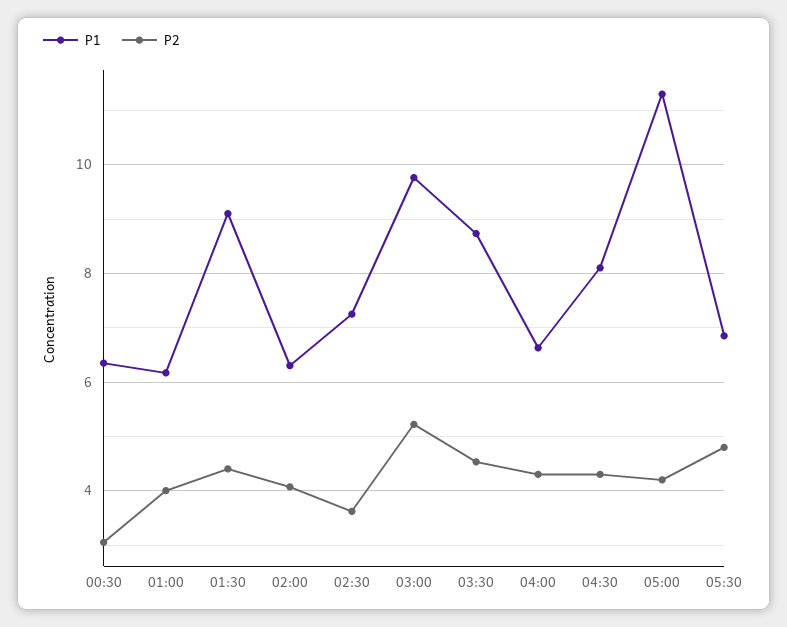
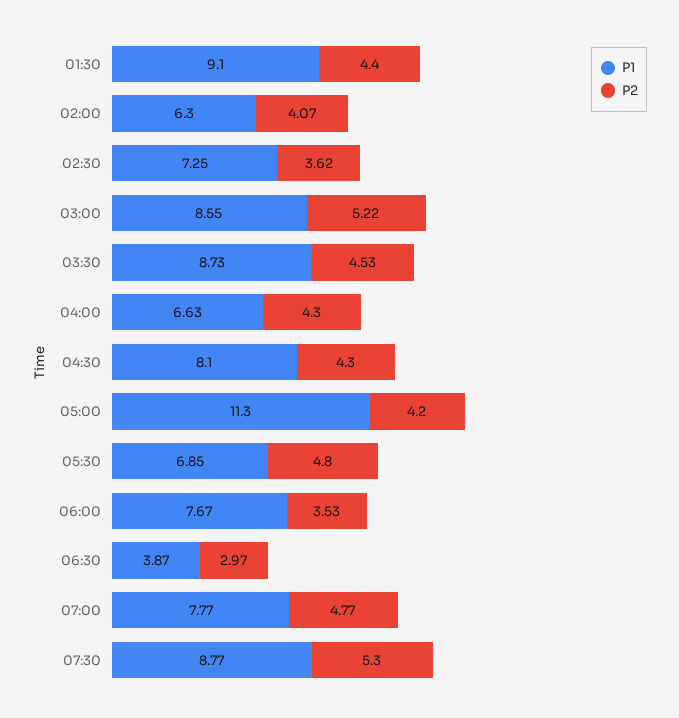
P1, 00:30: 6.4 -> none
P2, 00:30: 3 -> none
P1, 01:00: 6.2 -> none
P2, 01:00: 4 -> none
P1, 03:00: 9.8 -> 8.55
P1, 06:00: none -> 7.67
P2, 06:00: none -> 3.53
P1, 06:30: none -> 3.87
P2, 06:30: none -> 2.97
P1, 07:00: none -> 7.77
P2, 07:00: none -> 4.77
P1, 07:30: none -> 8.77
P2, 07:30: none -> 5.3

